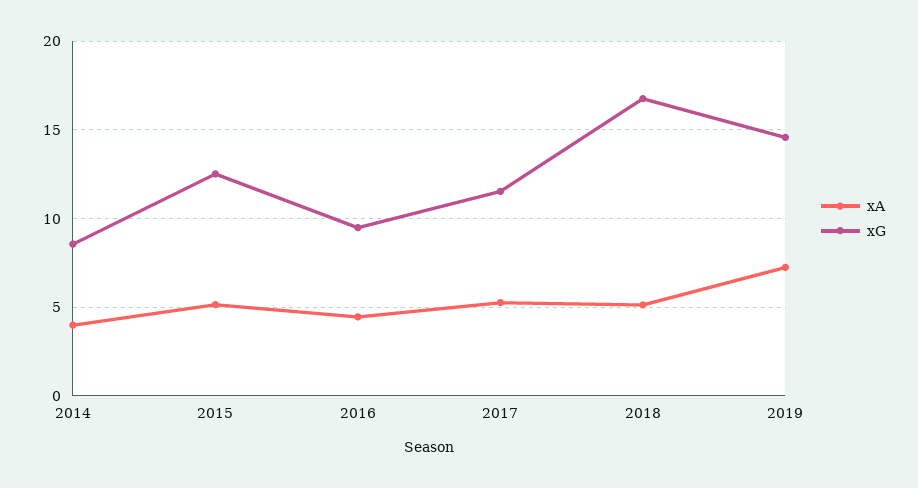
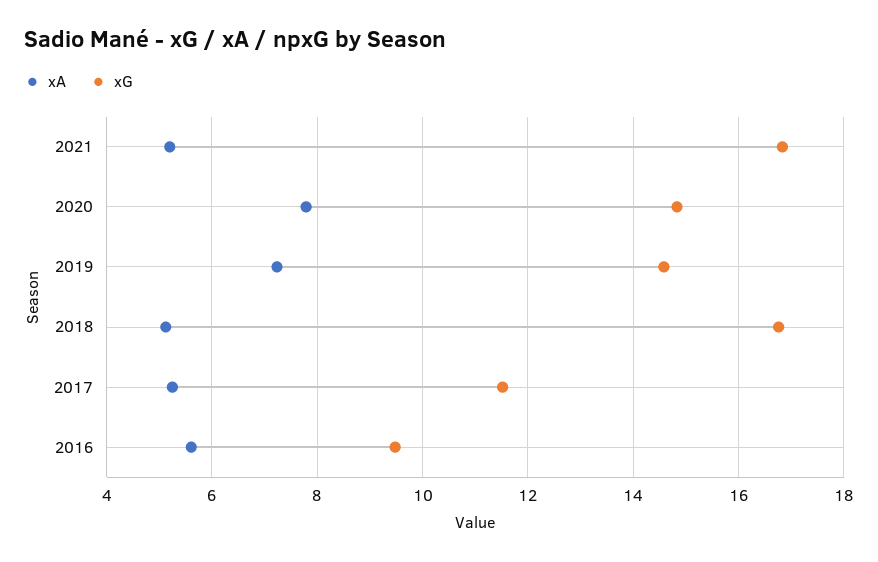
xA, 2014: 4 -> none
xG, 2014: 8.5 -> none
xA, 2015: 5 -> none
xG, 2015: 12.5 -> none
xA, 2016: 4.5 -> 5.6
xA, 2021: none -> 5.2
xG, 2021: none -> 16.8
xA, 2020: none -> 7.8
xG, 2020: none -> 14.8

